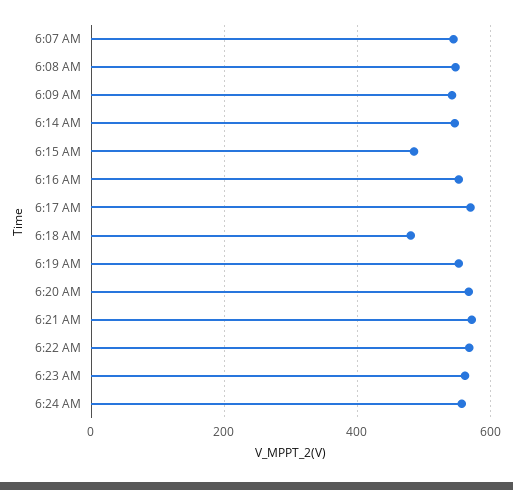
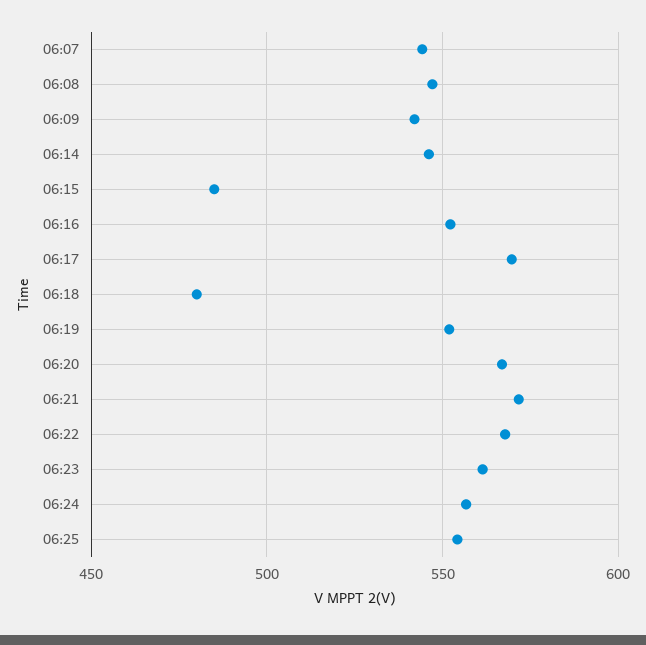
06:25: none -> 555

